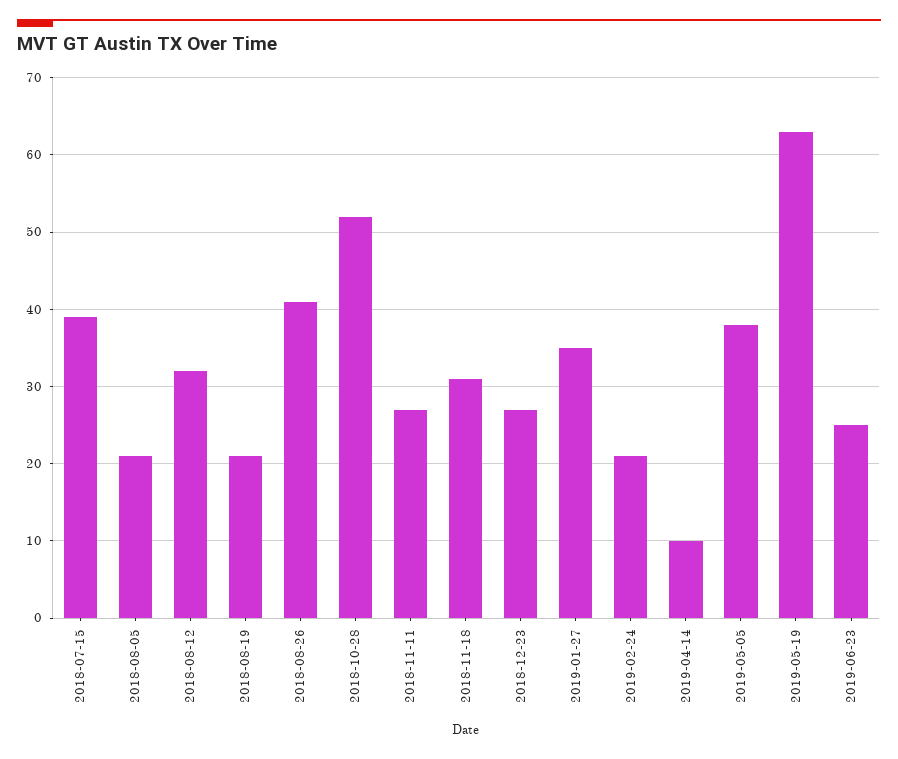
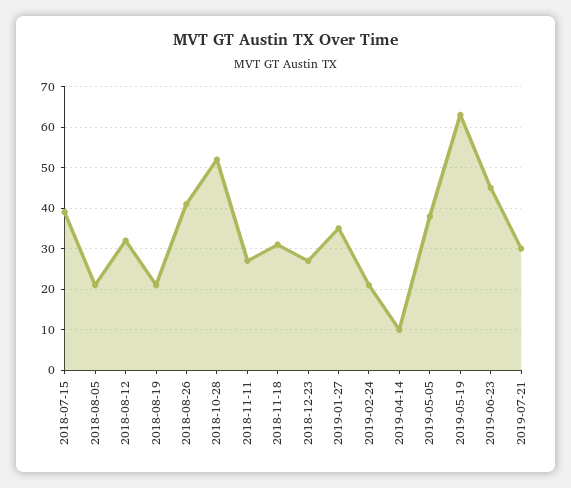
2019-06-23: 25 -> 45
2019-07-21: none -> 30

